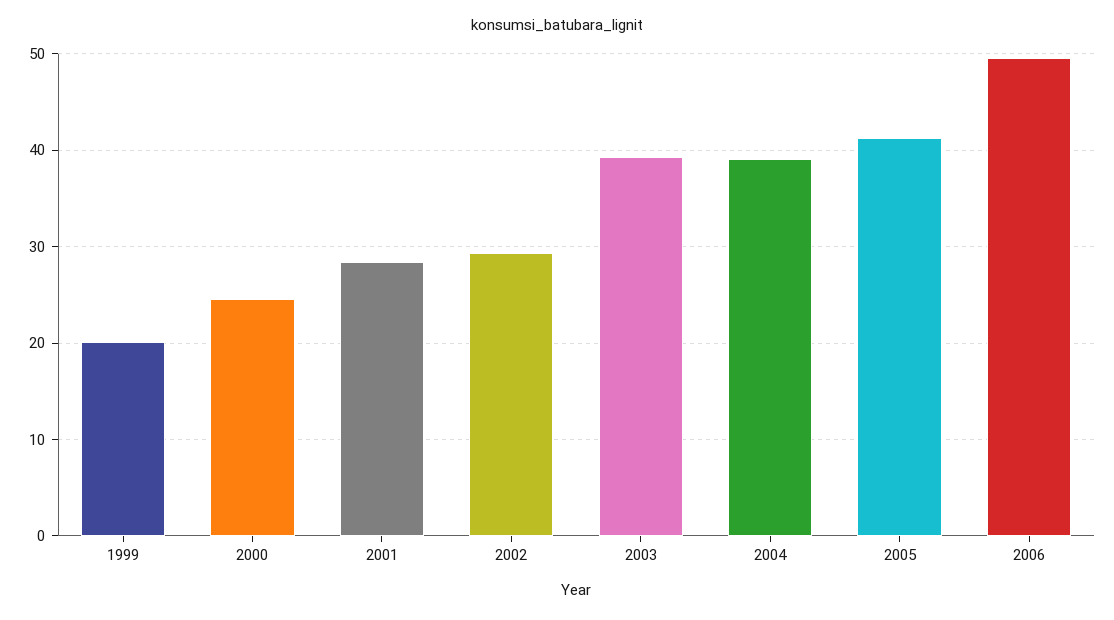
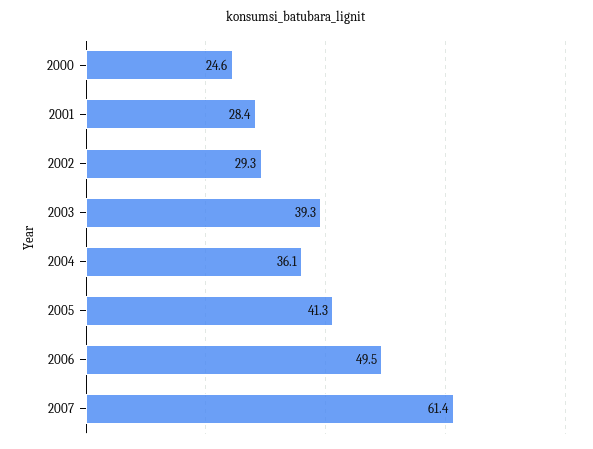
1999: 20 -> none
2004: 39 -> 36.1
2007: none -> 61.4

